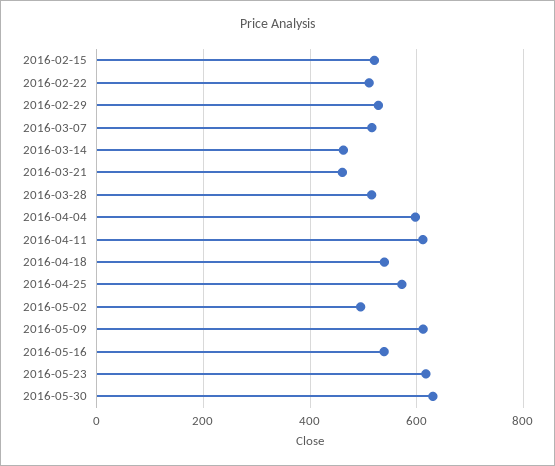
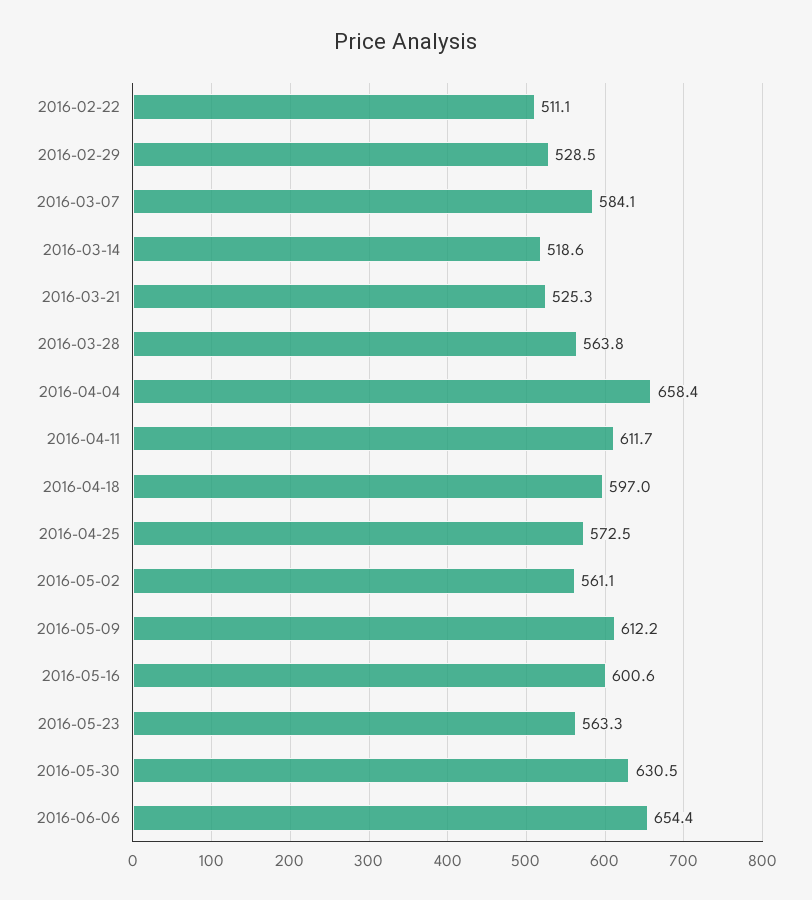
2016-02-15: 520 -> none
2016-03-07: 520 -> 584.1
2016-03-14: 460 -> 518.6
2016-03-21: 460 -> 525.3
2016-03-28: 520 -> 563.8
2016-04-04: 600 -> 658.4
2016-04-18: 540 -> 597
2016-05-02: 500 -> 561.1
2016-05-16: 540 -> 600.6
2016-05-23: 620 -> 563.3
2016-06-06: none -> 654.4

